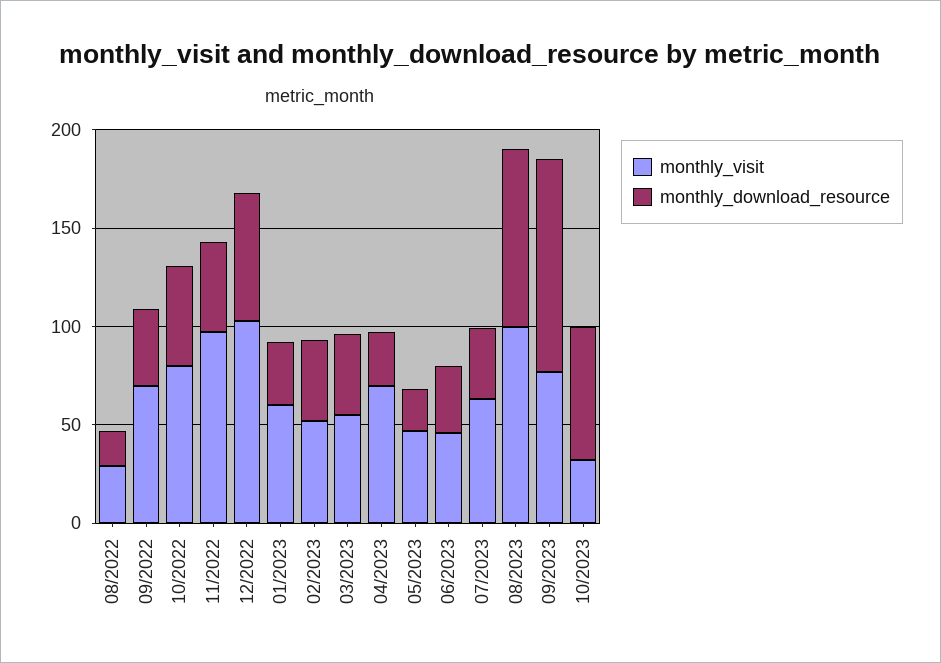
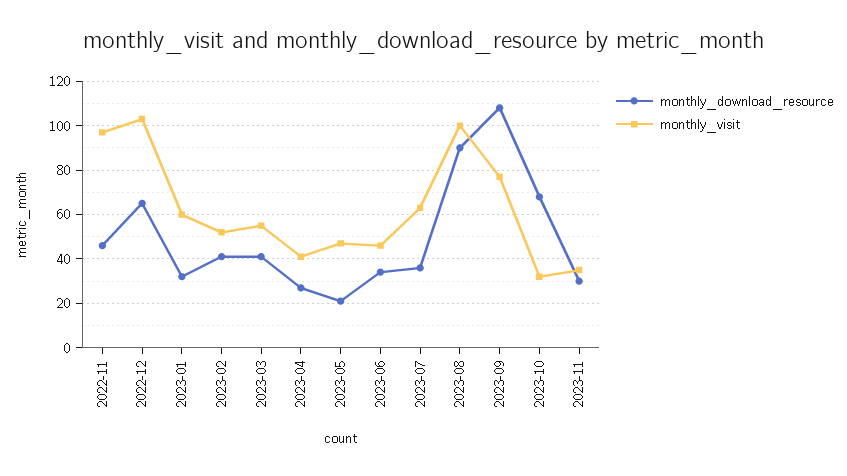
monthly_visit, 08/2022: 30 -> none
monthly_download_resource, 08/2022: 20 -> none
monthly_visit, 09/2022: 70 -> none
monthly_download_resource, 09/2022: 40 -> none
monthly_visit, 10/2022: 80 -> none
monthly_download_resource, 10/2022: 50 -> none
monthly_visit, 04/2023: 70 -> 40
monthly_download_resource, 2023-11: none -> 30
monthly_visit, 2023-11: none -> 35

